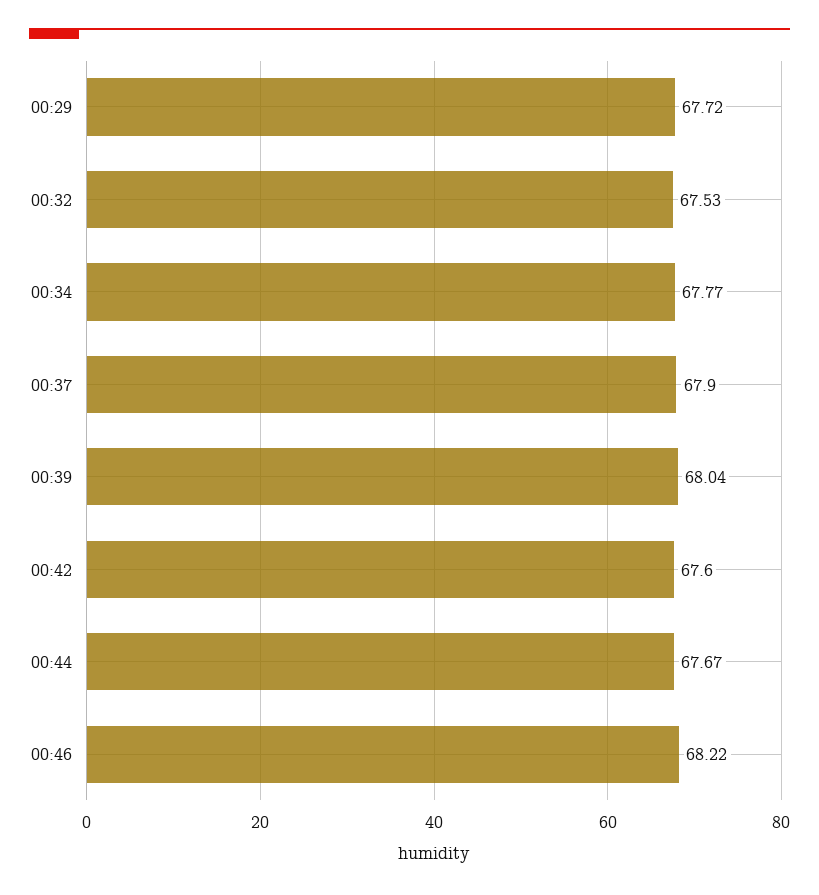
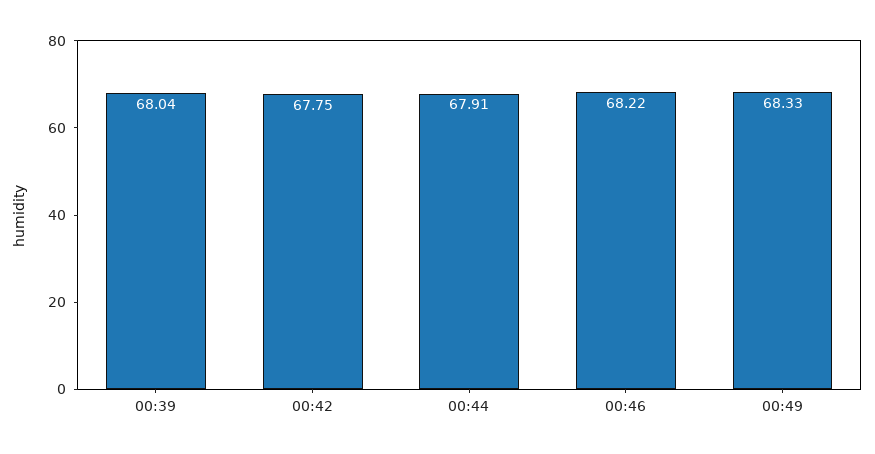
00:29: 67.72 -> none
00:32: 67.53 -> none
00:34: 67.77 -> none
00:37: 67.9 -> none
00:42: 67.6 -> 67.75
00:44: 67.67 -> 67.91
00:49: none -> 68.33

